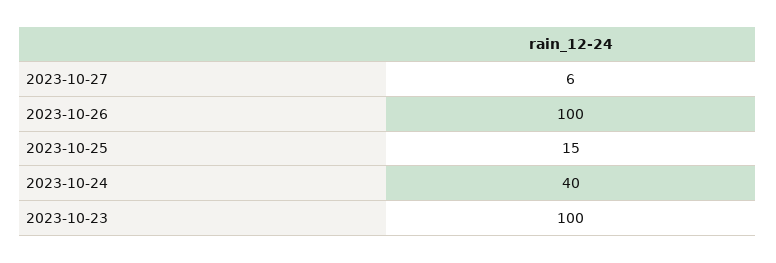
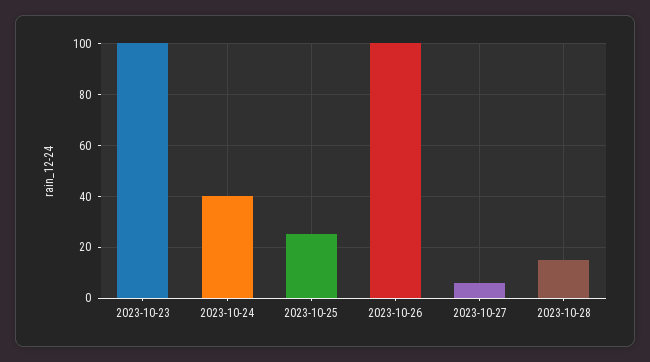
2023-10-25: 15 -> 25
2023-10-28: none -> 15

